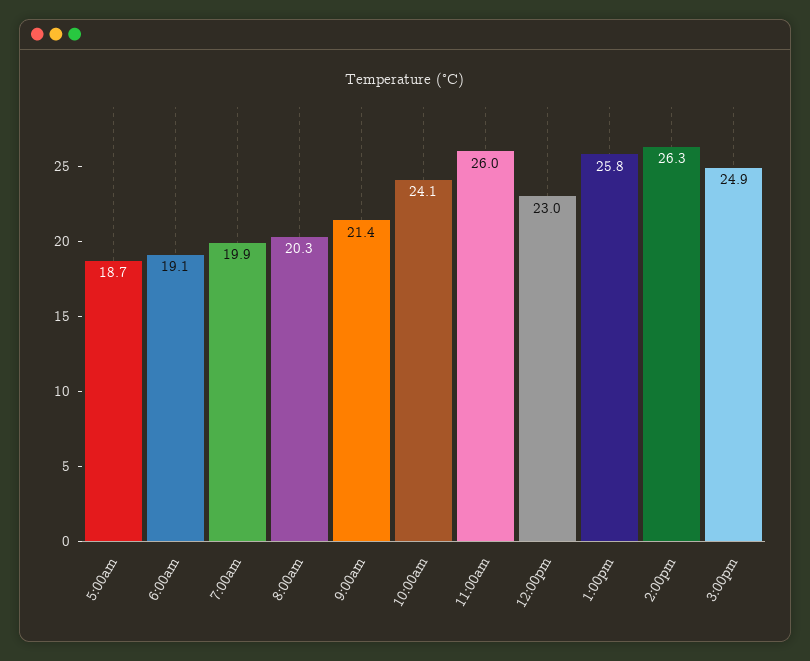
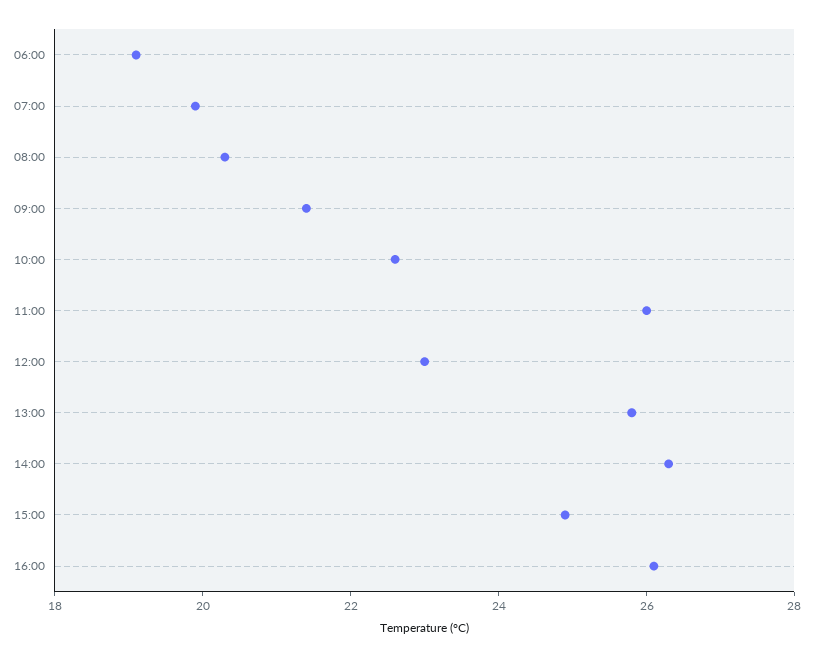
5:00am: 18.7 -> none
10:00am: 24.1 -> 22.5
16:00: none -> 26

